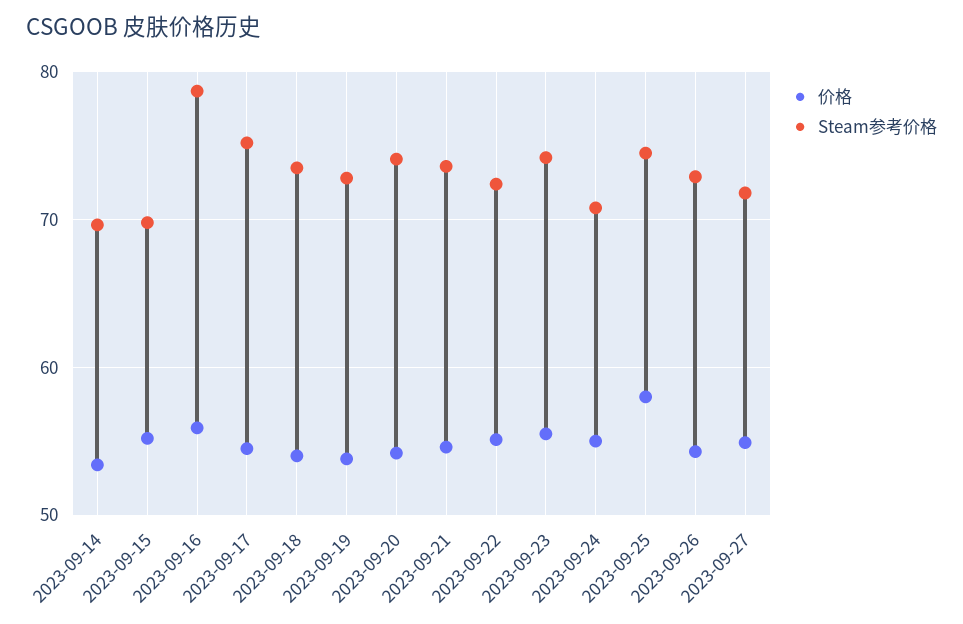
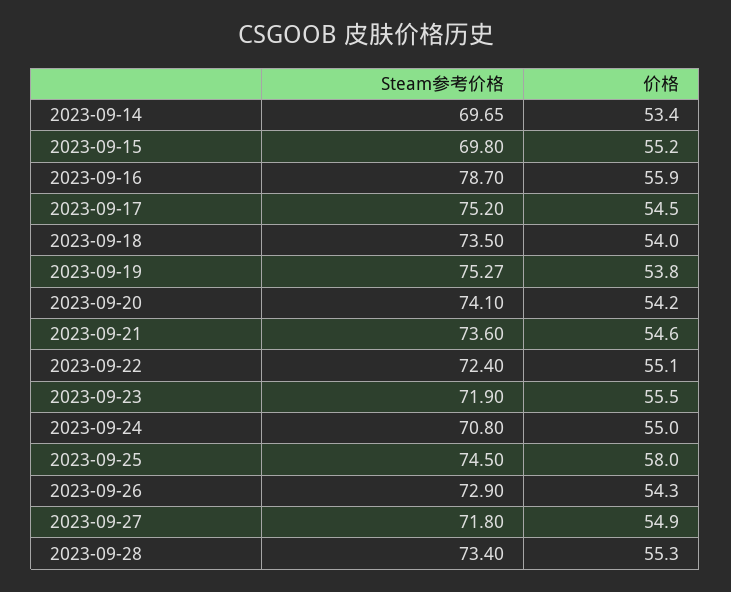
Steam参考价格, 2023-09-19: 73 -> 75.27
Steam参考价格, 2023-09-23: 74 -> 71.9
Steam参考价格, 2023-09-28: none -> 73.4
价格, 2023-09-28: none -> 55.3

